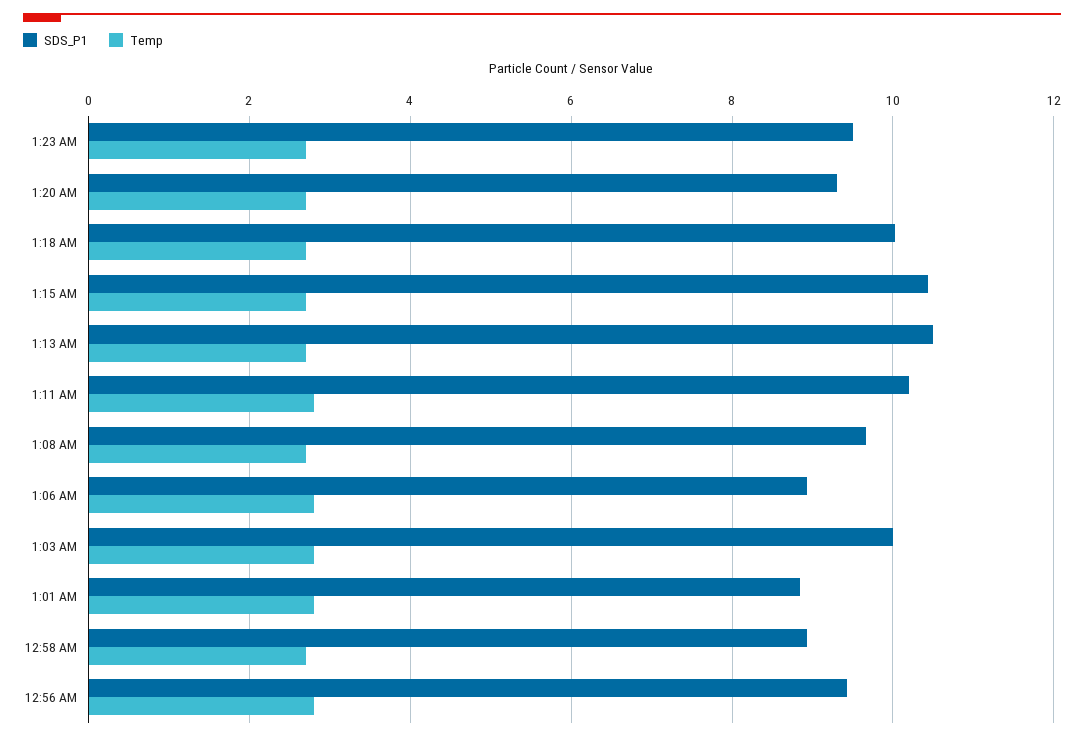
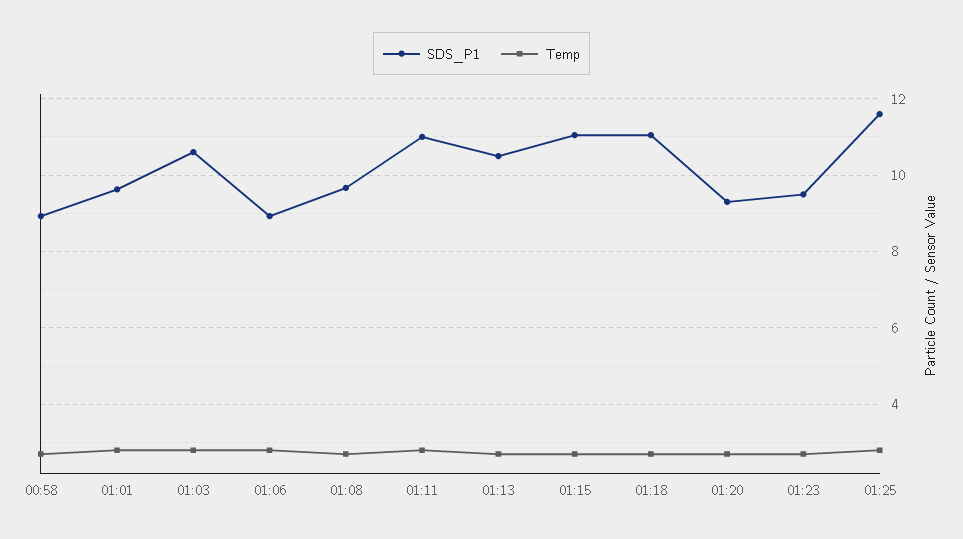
SDS_P1, 1:18 AM: 10 -> 11
SDS_P1, 1:15 AM: 10.4 -> 11
SDS_P1, 1:11 AM: 10.2 -> 11
SDS_P1, 1:03 AM: 10 -> 10.6
SDS_P1, 1:01 AM: 8.8 -> 9.6
SDS_P1, 12:56 AM: 9.4 -> none
Temp, 12:56 AM: 2.8 -> none
SDS_P1, 01:25: none -> 11.6
Temp, 01:25: none -> 2.8

